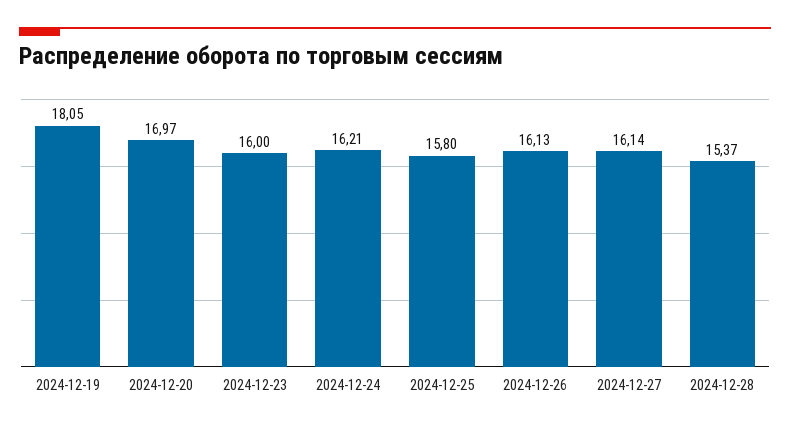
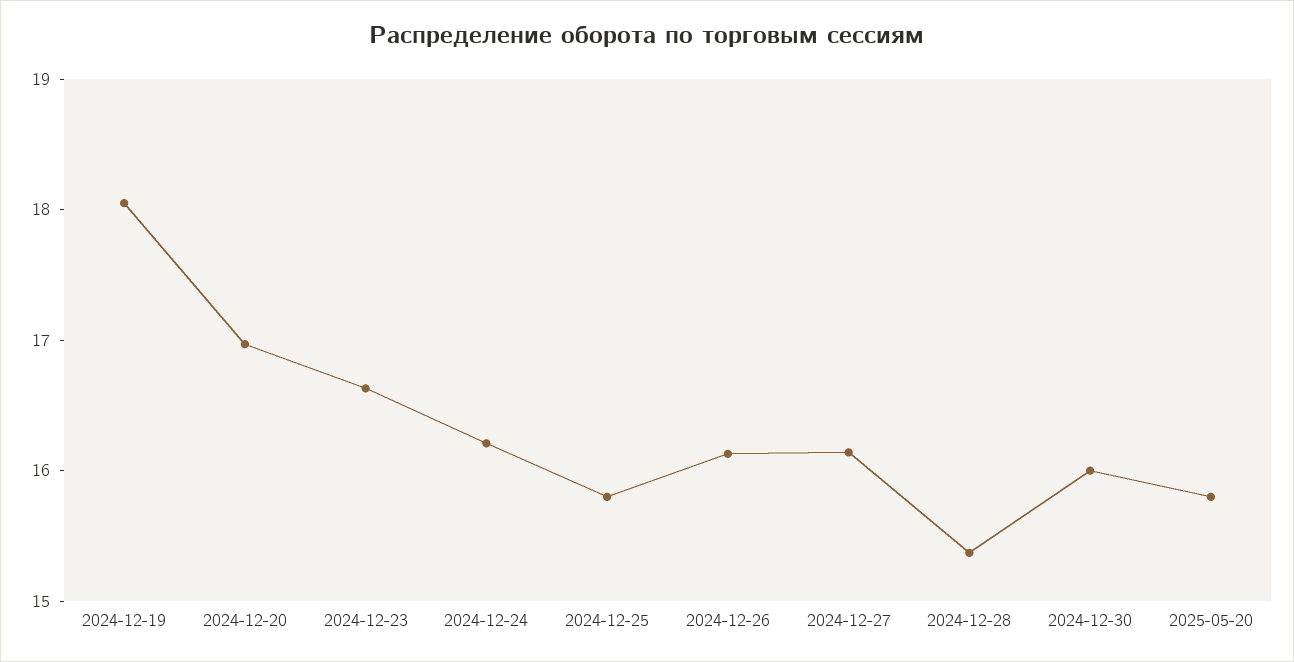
2024-12-23: 16 -> 16.6
2024-12-30: none -> 16
2025-05-20: none -> 15.8

